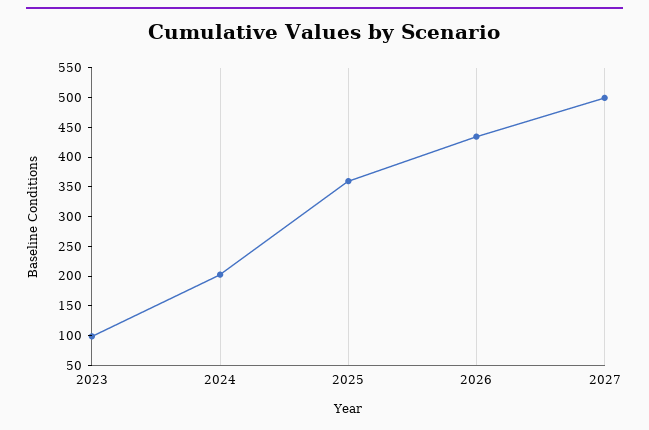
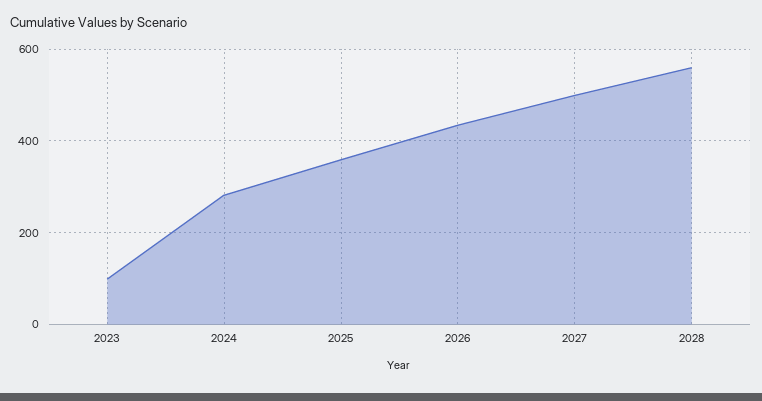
2024: 200 -> 280
2028: none -> 560

